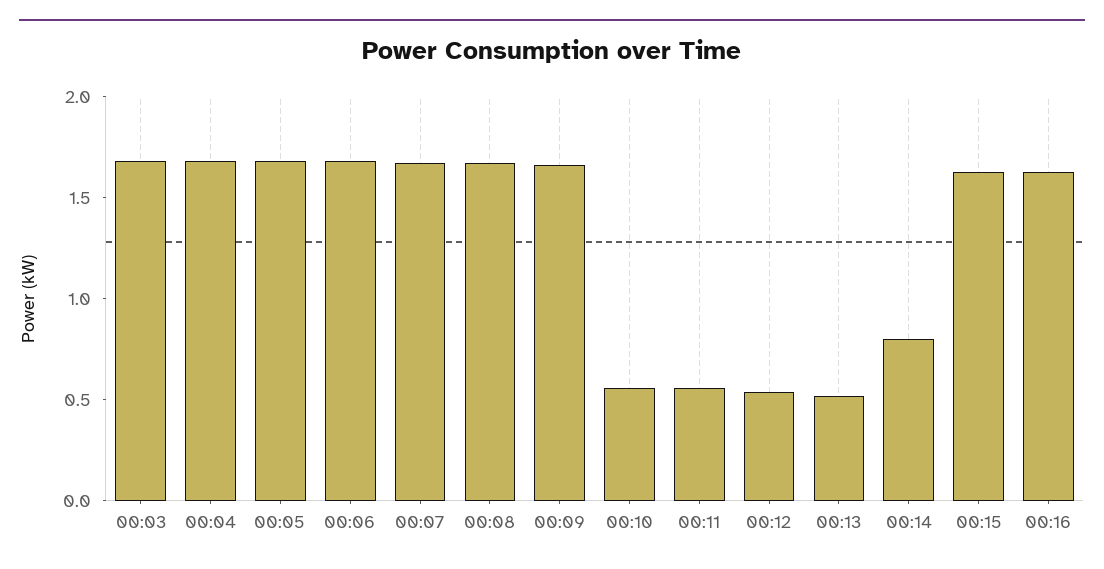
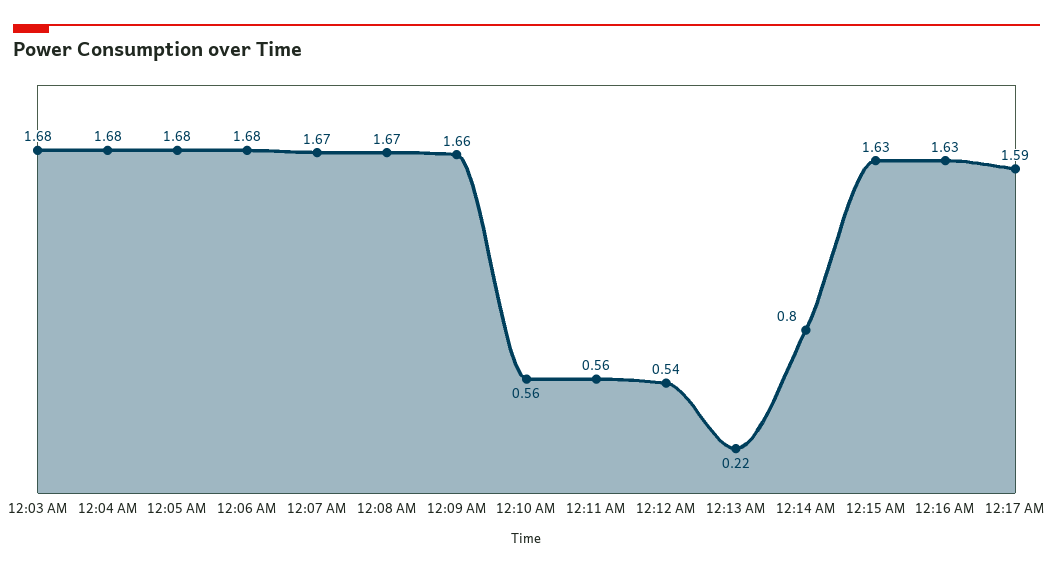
00:13: 0.5 -> 0.22
12:17 AM: none -> 1.59

